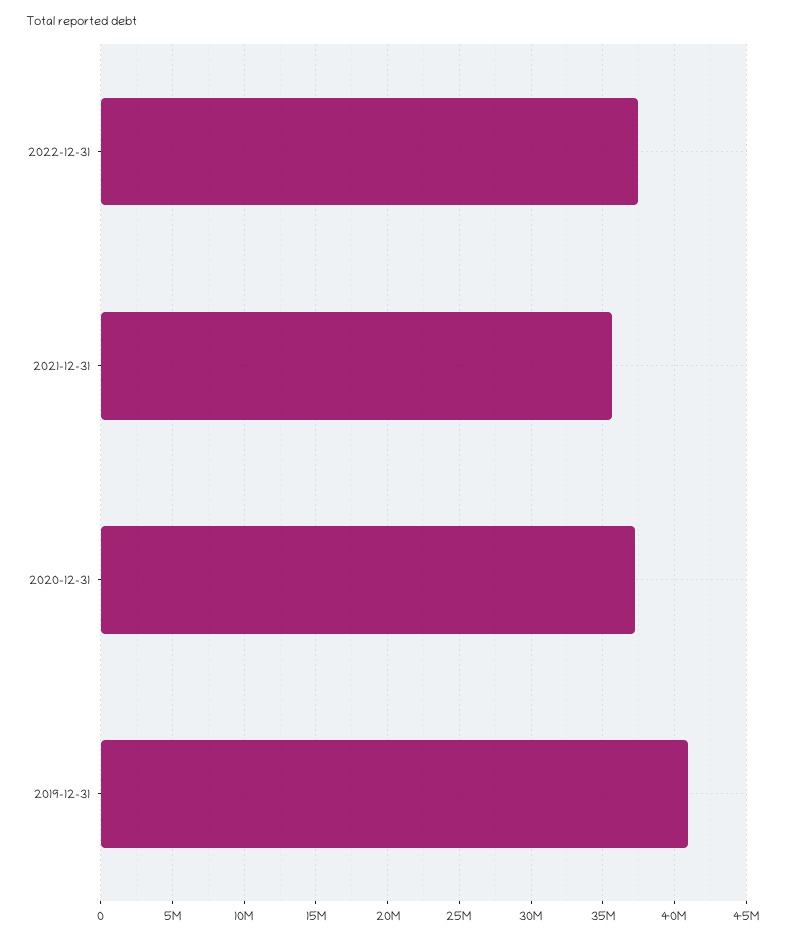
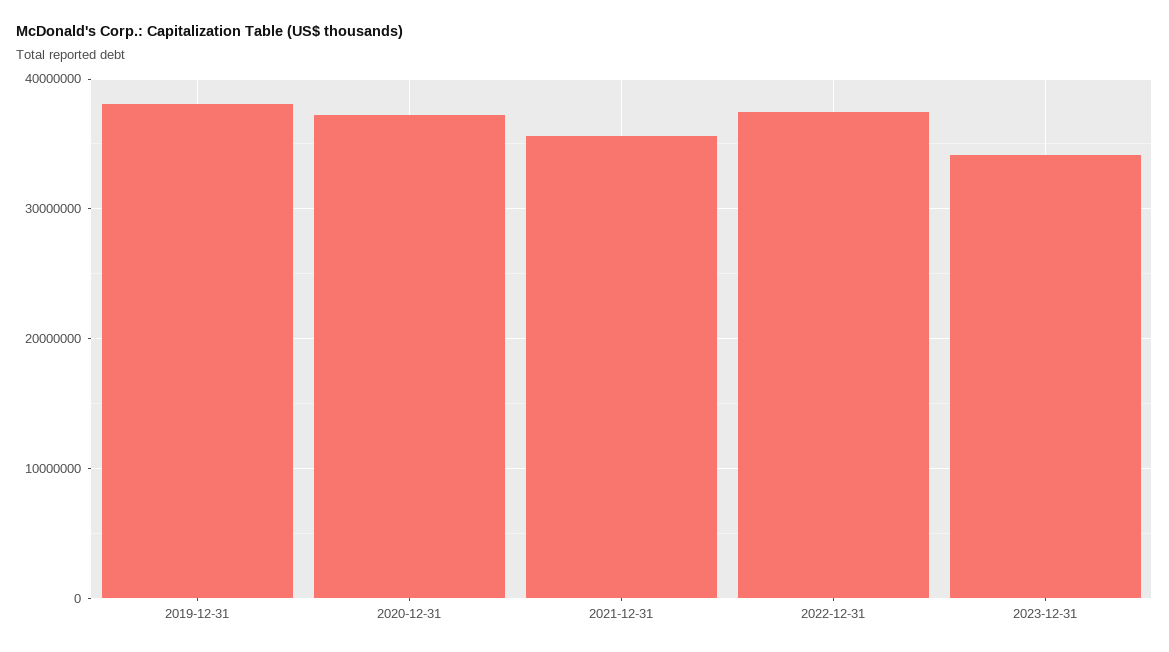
2019-12-31: 41000000 -> 38000000
2023-12-31: none -> 34000000

